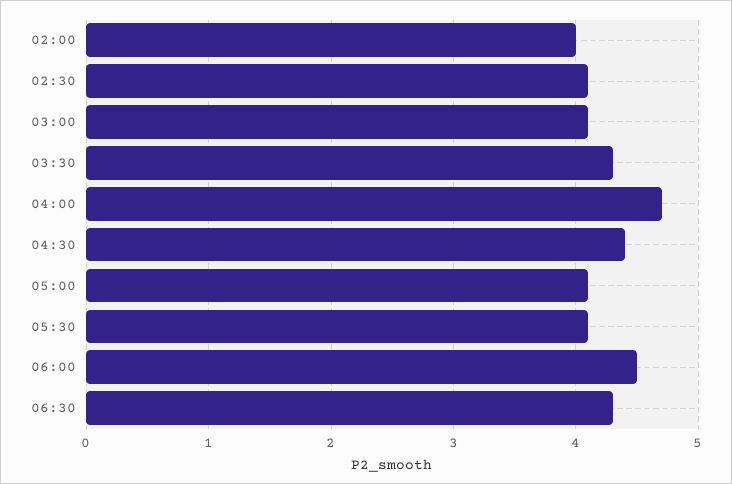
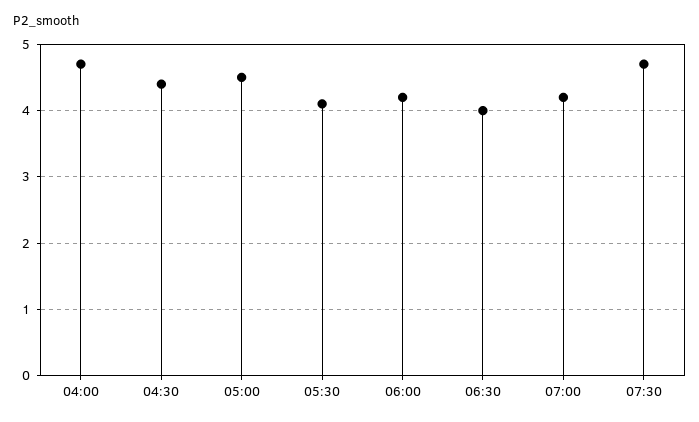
02:00: 4 -> none
02:30: 4.1 -> none
03:00: 4.1 -> none
03:30: 4.3 -> none
05:00: 4.1 -> 4.5
06:00: 4.5 -> 4.2
06:30: 4.3 -> 4
07:00: none -> 4.2
07:30: none -> 4.7

